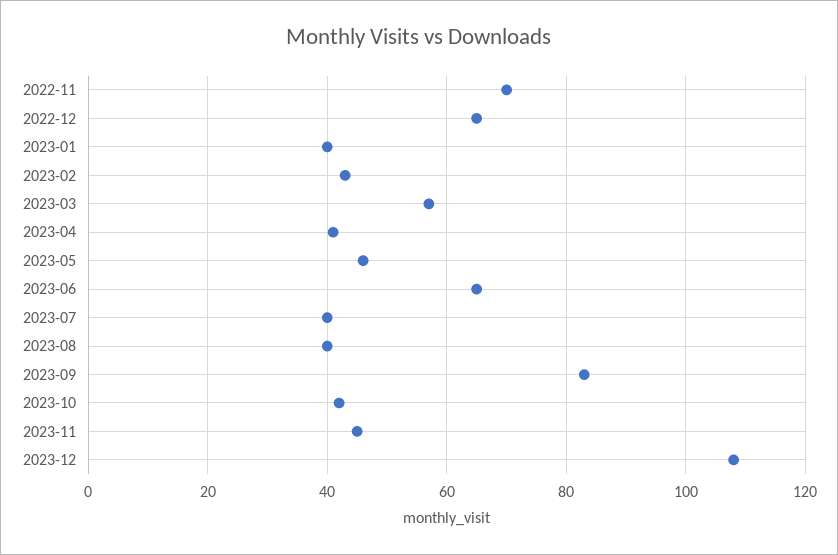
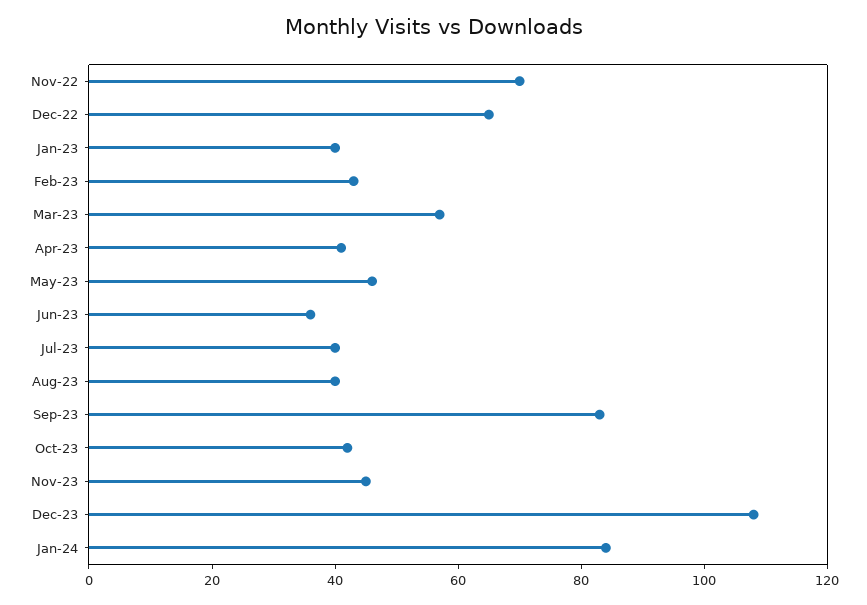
2023-06: 65 -> 35
Jan-24: none -> 85

